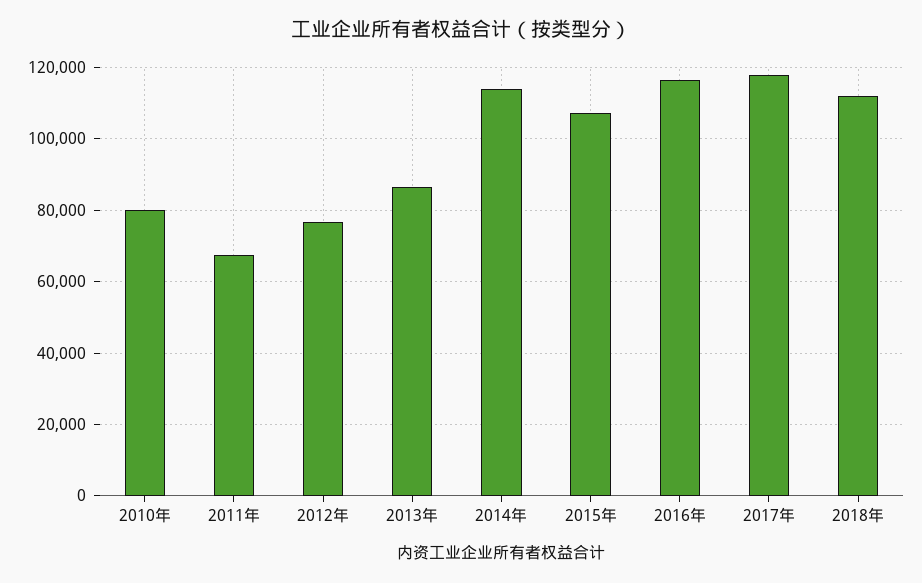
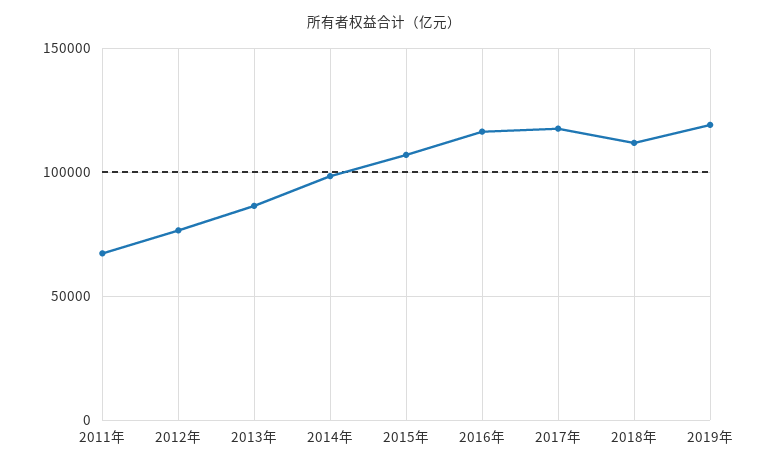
2010年: 80000 -> none
2014年: 114000 -> 100000
2019年: none -> 120000

